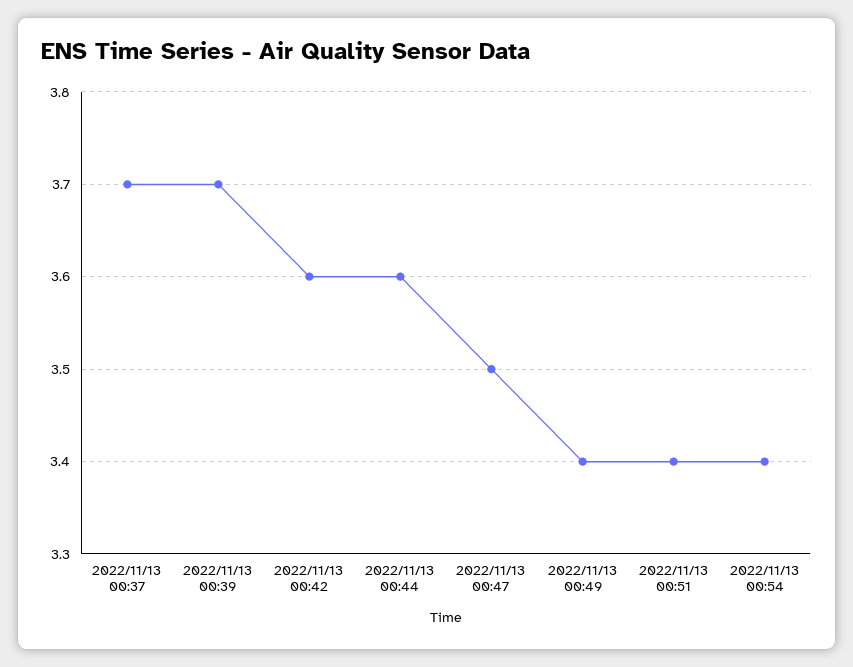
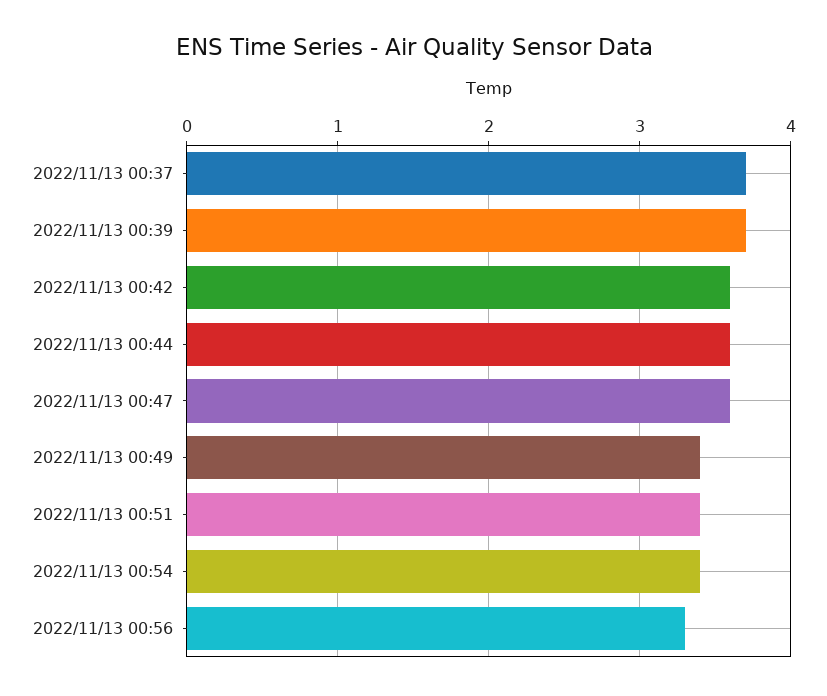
2022/11/13 00:47: 3.5 -> 3.6
2022/11/13 00:56: none -> 3.3

